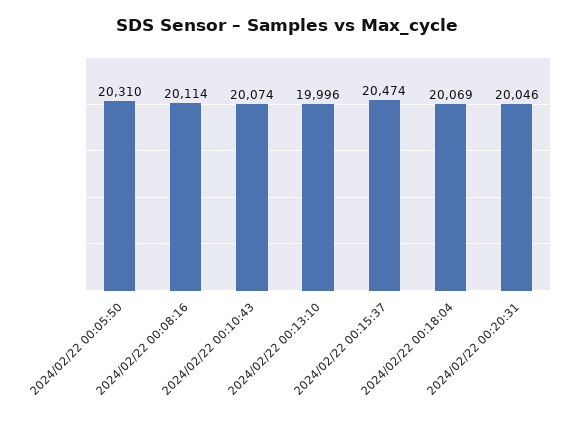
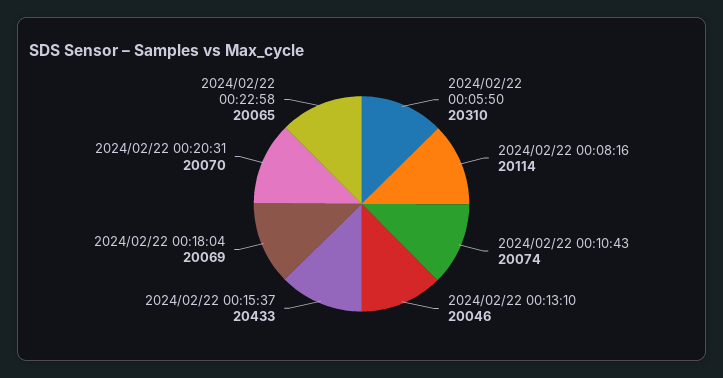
2024/02/22 00:13:10: 19996 -> 20046
2024/02/22 00:15:37: 20474 -> 20433
2024/02/22 00:20:31: 20046 -> 20070
2024/02/22 00:22:58: none -> 20065

